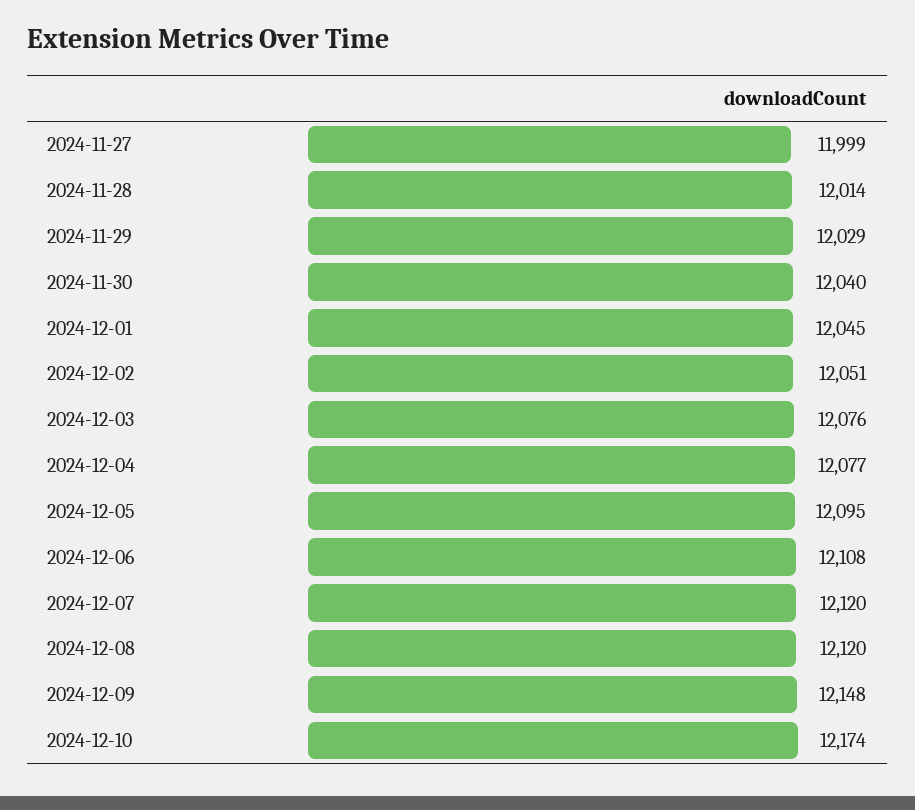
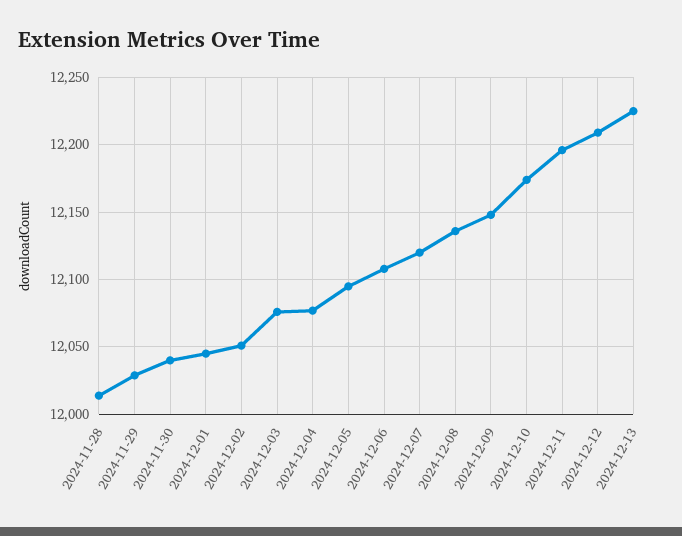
2024-11-27: 11999 -> none
2024-12-08: 12120 -> 12135
2024-12-11: none -> 12195
2024-12-12: none -> 12210
2024-12-13: none -> 12225

